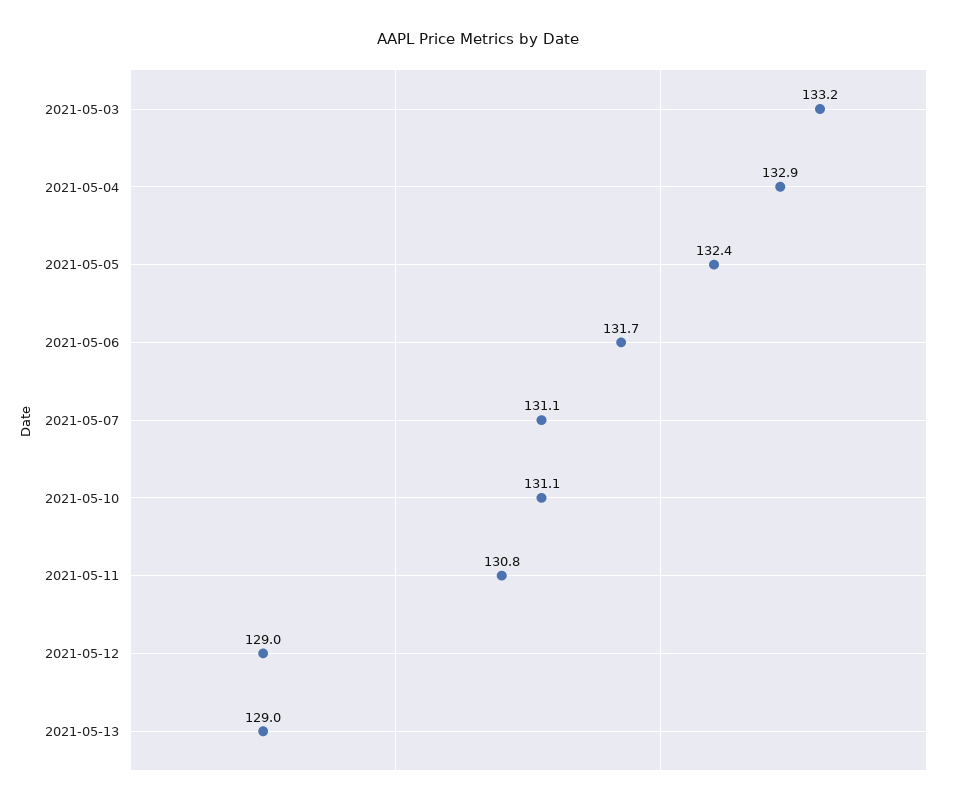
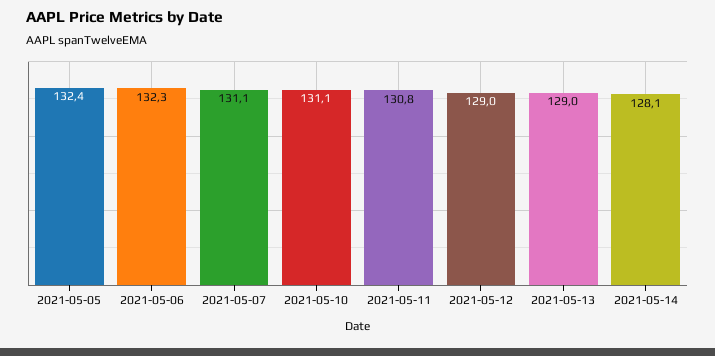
2021-05-03: 133.2 -> none
2021-05-04: 132.9 -> none
2021-05-06: 131.7 -> 132.3
2021-05-14: none -> 128.1

